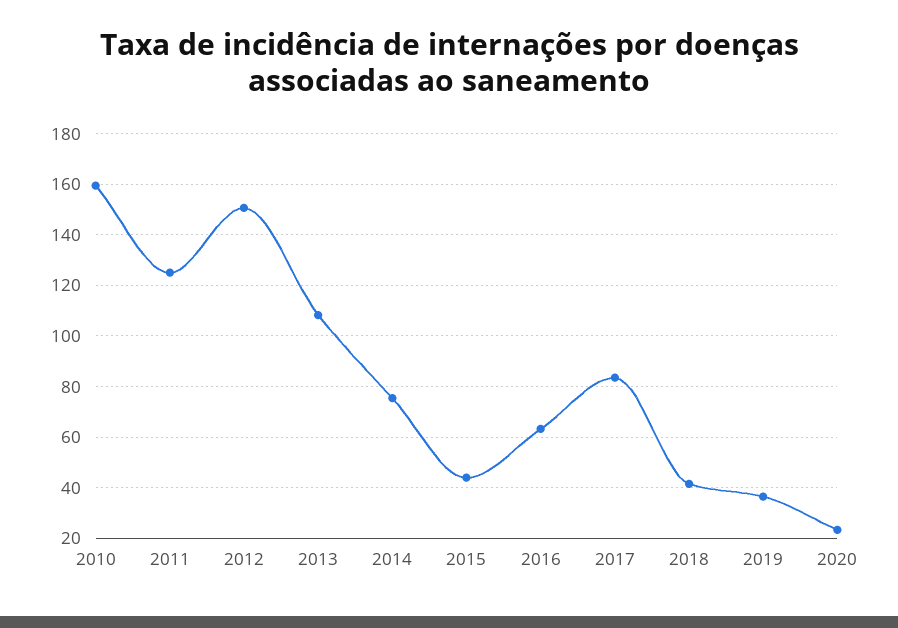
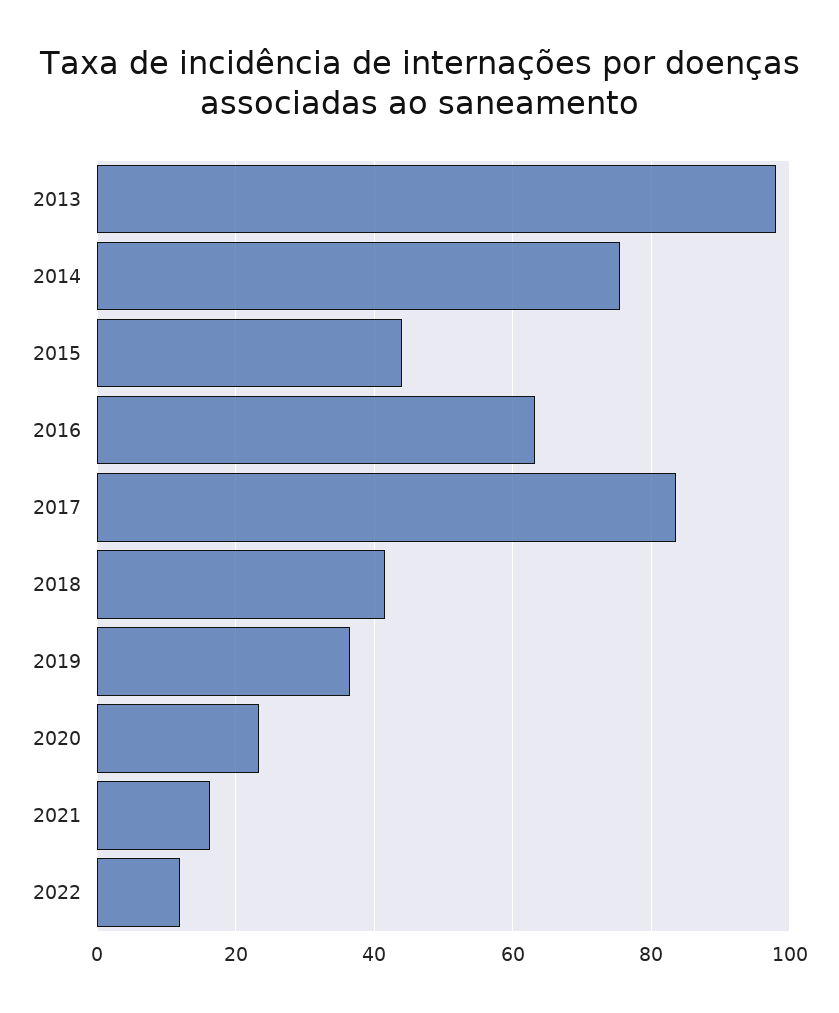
2010: 160 -> none
2011: 125 -> none
2012: 150 -> none
2013: 107.5 -> 98
2021: none -> 16
2022: none -> 12

